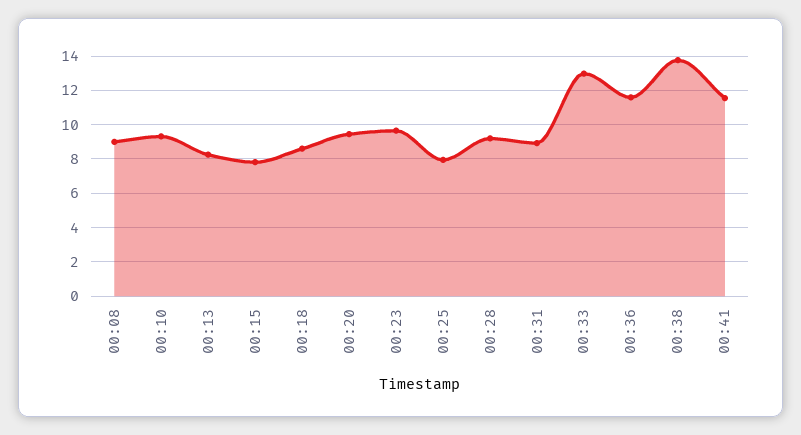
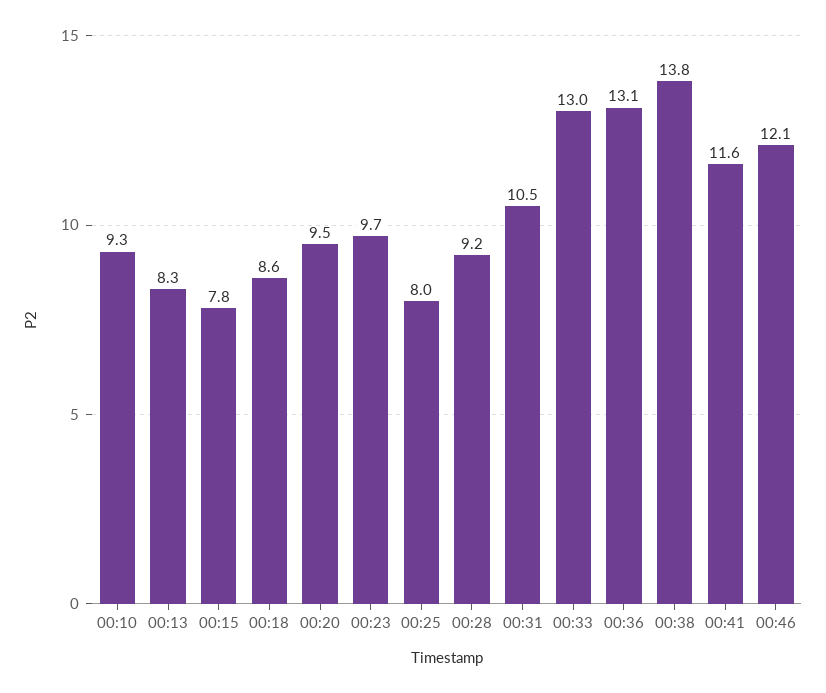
00:08: 9 -> none
00:31: 9 -> 10.5
00:36: 11.5 -> 13.1
00:46: none -> 12.1

